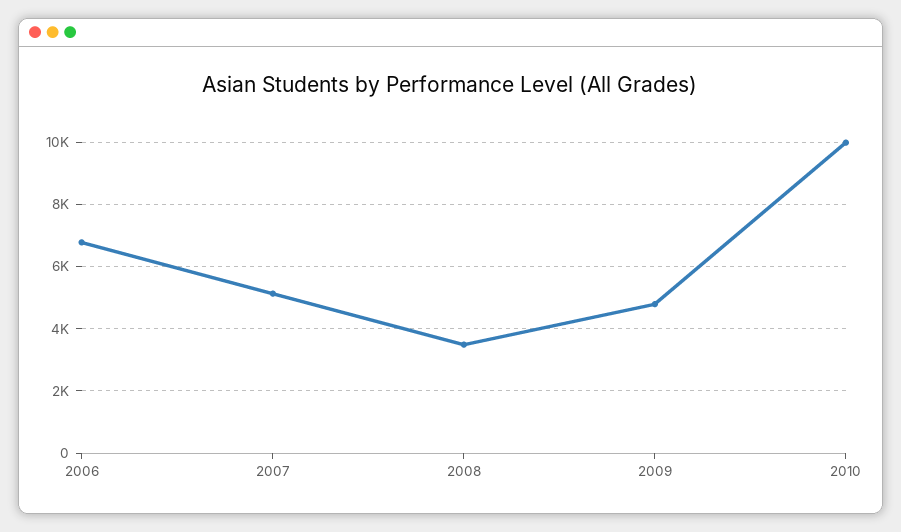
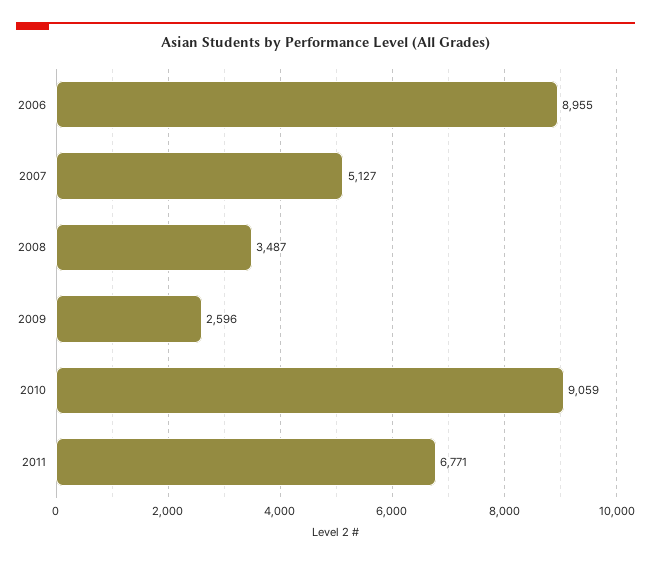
2006: 6800 -> 8955
2009: 4800 -> 2596
2010: 10000 -> 9059
2011: none -> 6771

